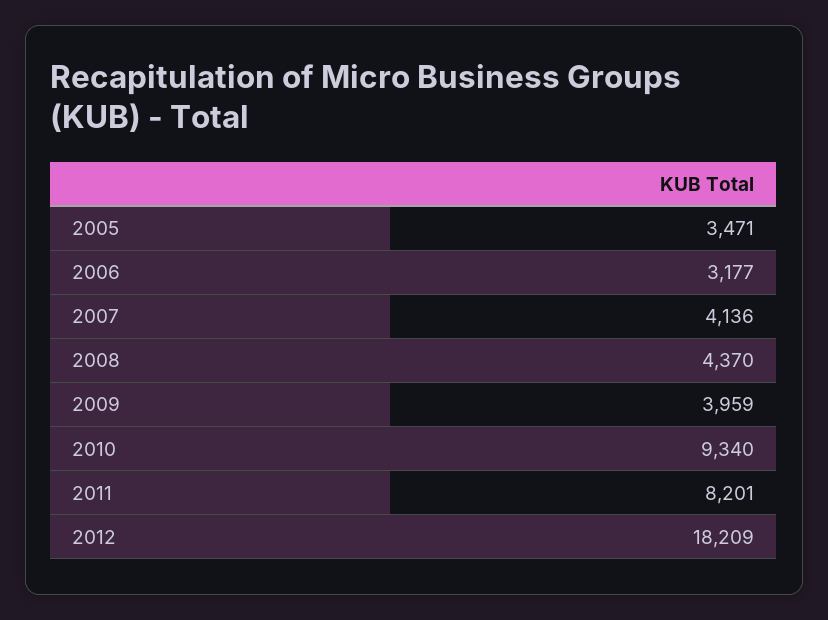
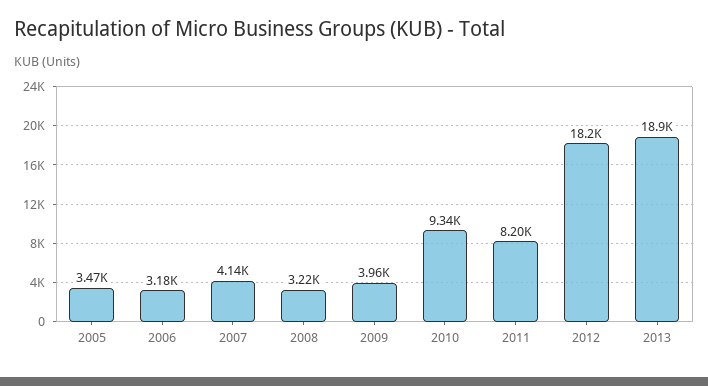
2008: 4370 -> 3220
2013: none -> 18900

